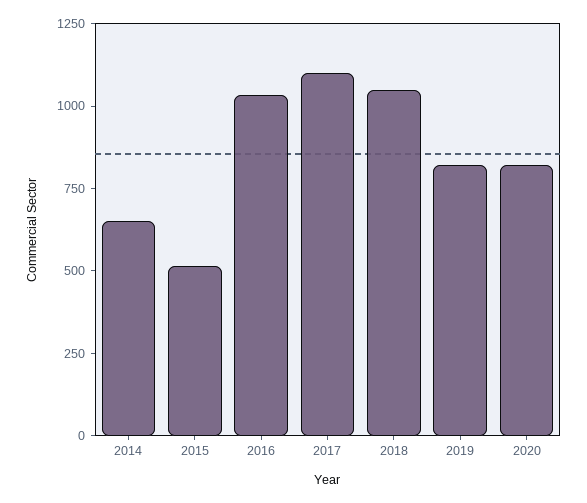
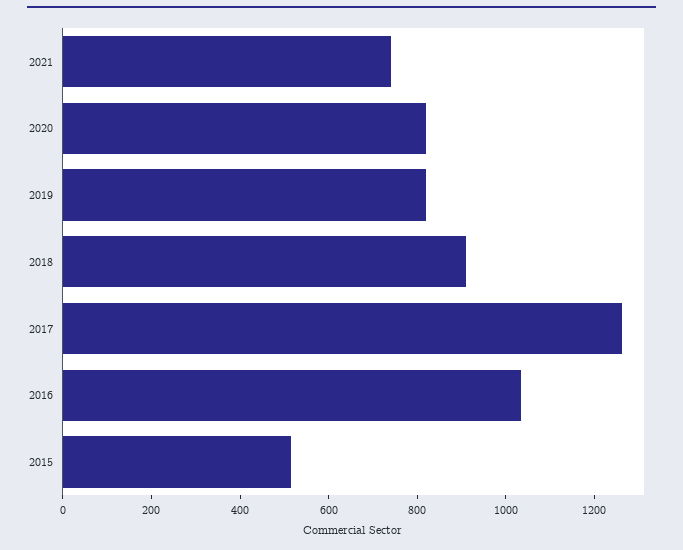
2014: 650 -> none
2017: 1100 -> 1250
2018: 1050 -> 900
2021: none -> 750

